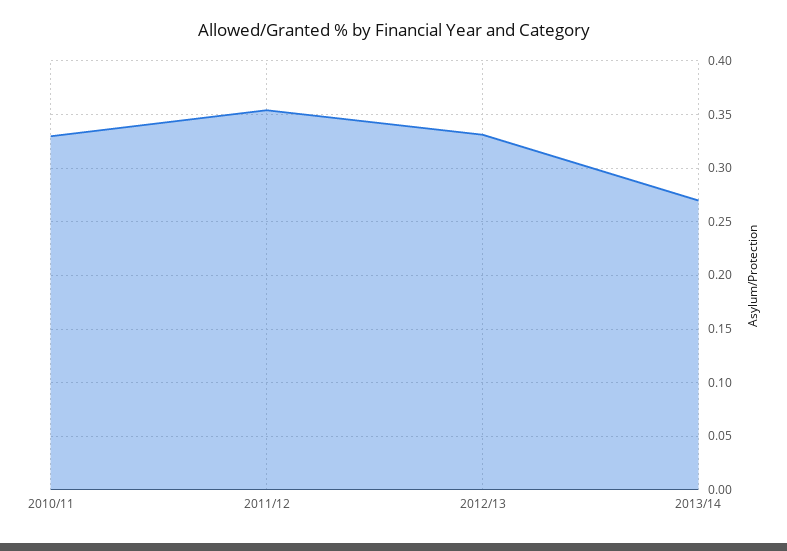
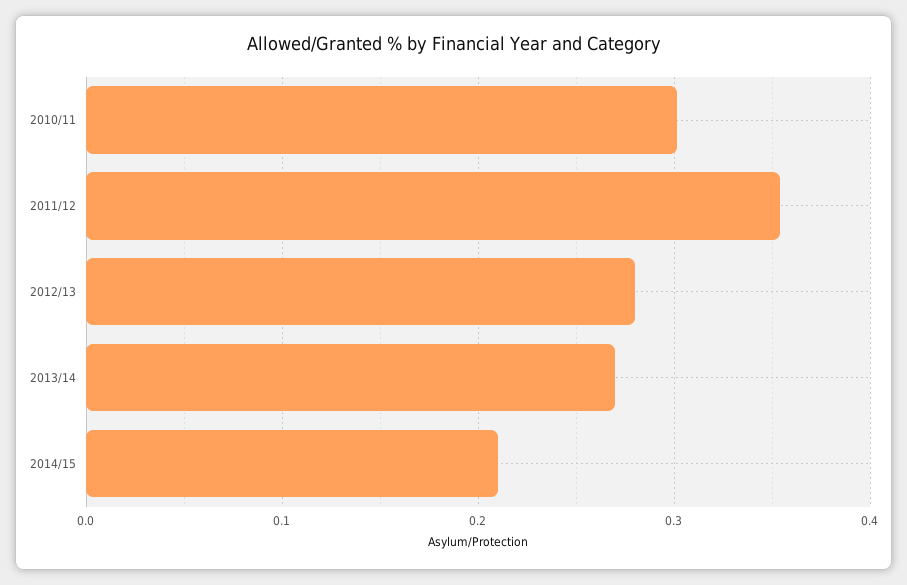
2010/11: 0.33 -> 0.3
2012/13: 0.33 -> 0.28
2014/15: none -> 0.21

